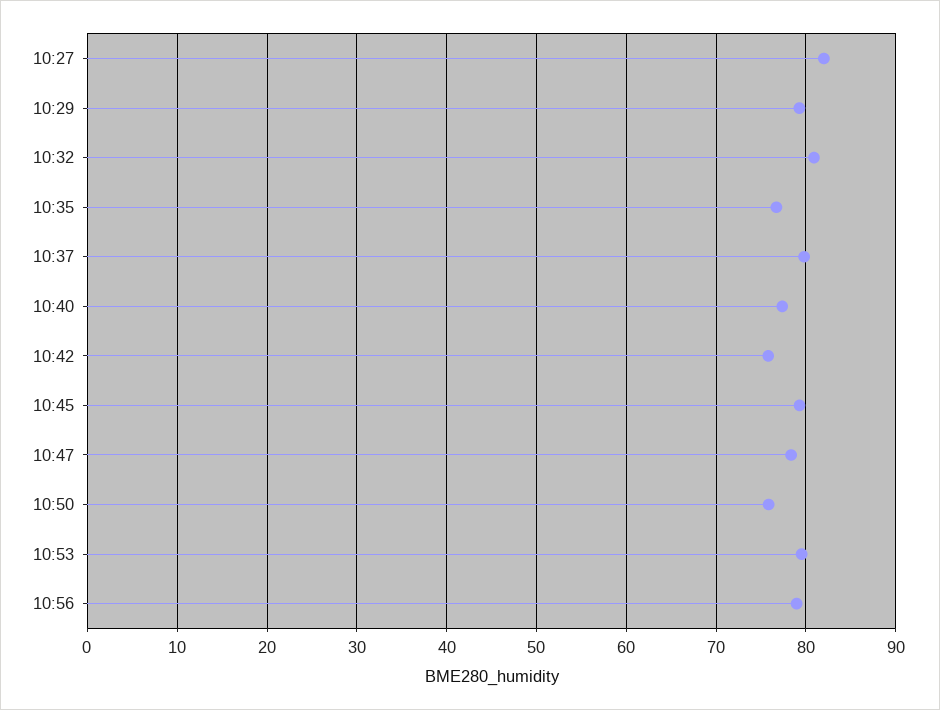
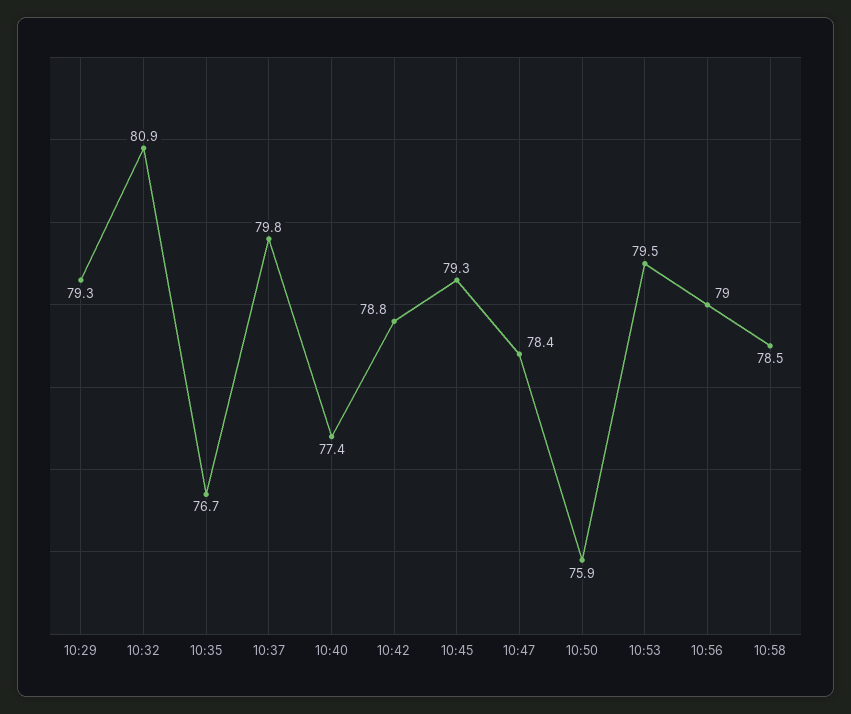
10:27: 82 -> none
10:42: 76 -> 78.8
10:58: none -> 78.5

